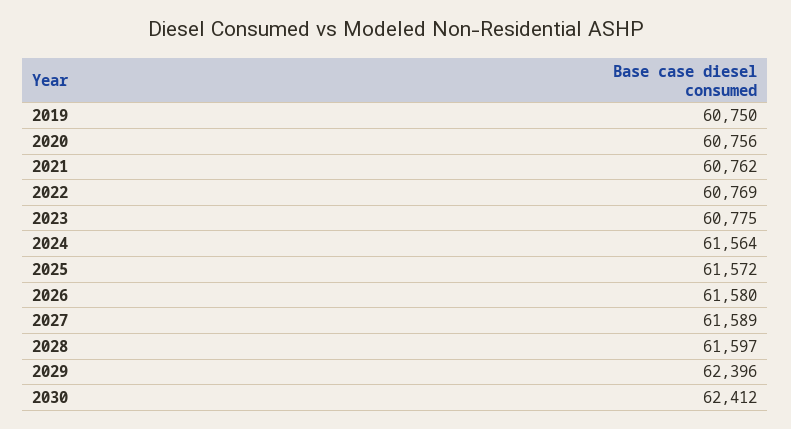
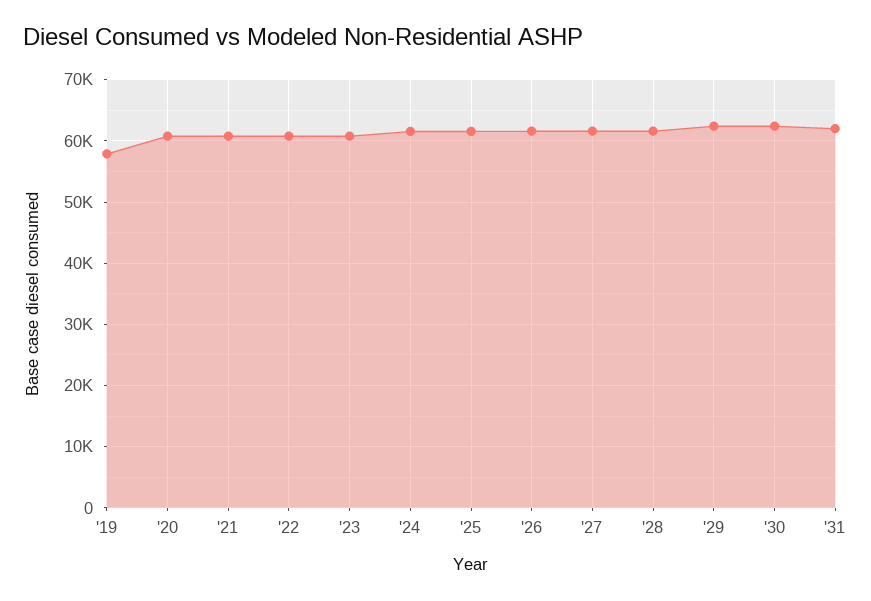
2019: 60750 -> 58000
'31: none -> 62000

